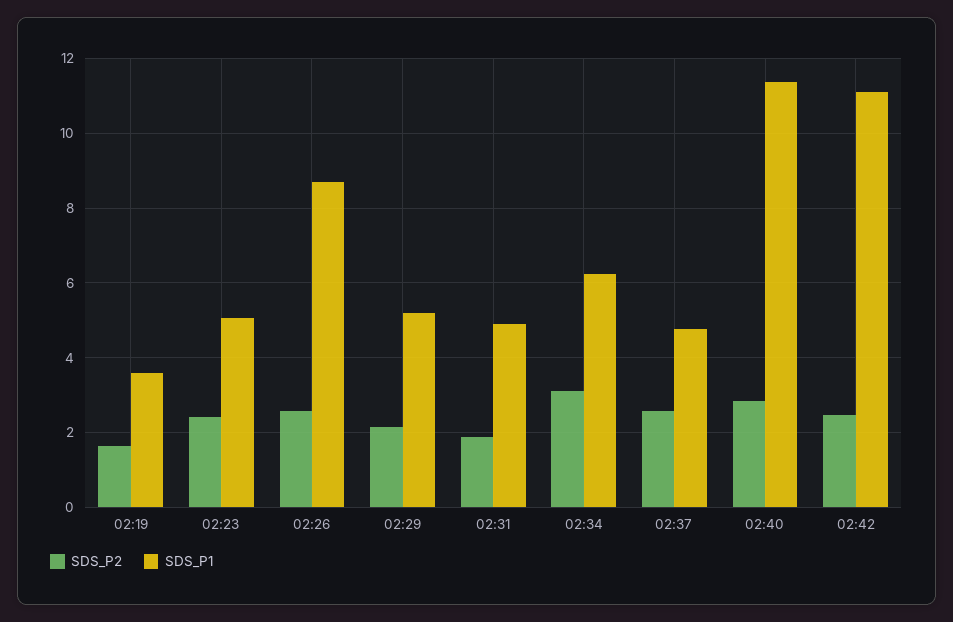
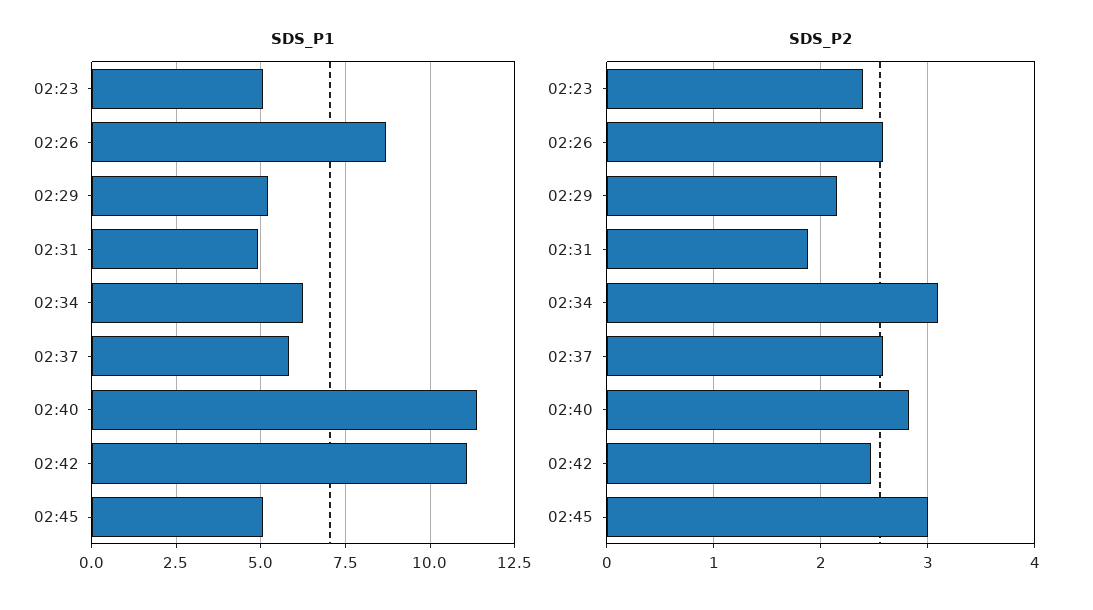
SDS_P2, 02:19: 1.6 -> none
SDS_P1, 02:19: 3.6 -> none
SDS_P1, 02:37: 4.8 -> 5.75
SDS_P1, 02:45: none -> 5
SDS_P2, 02:45: none -> 3

